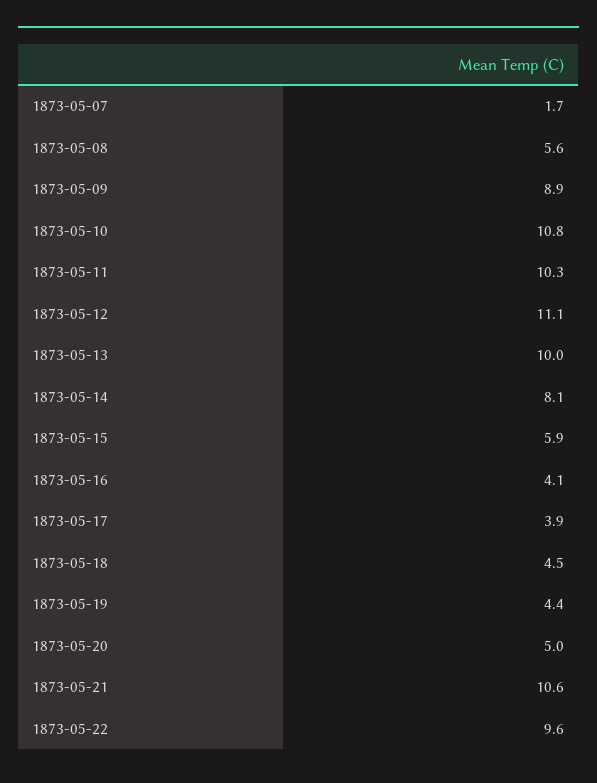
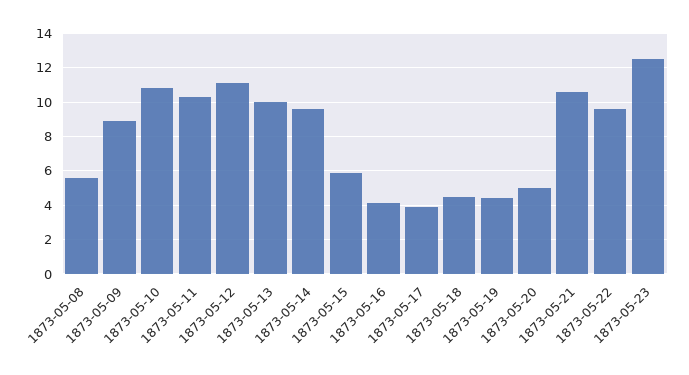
1873-05-07: 1.7 -> none
1873-05-14: 8.1 -> 9.5
1873-05-23: none -> 12.5

